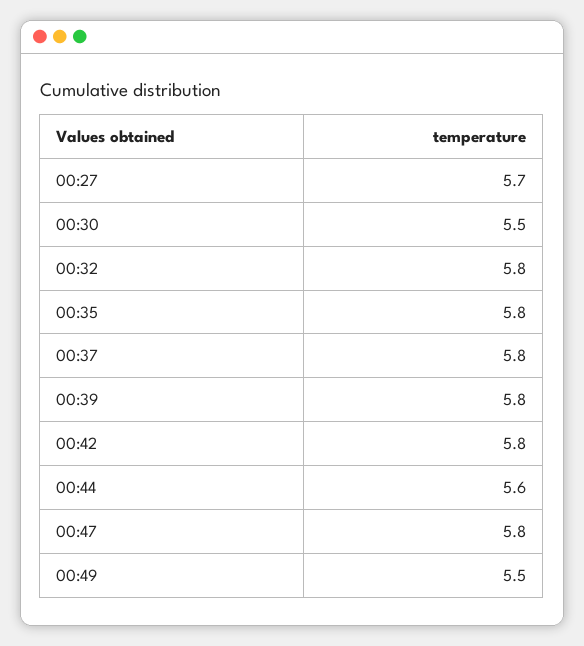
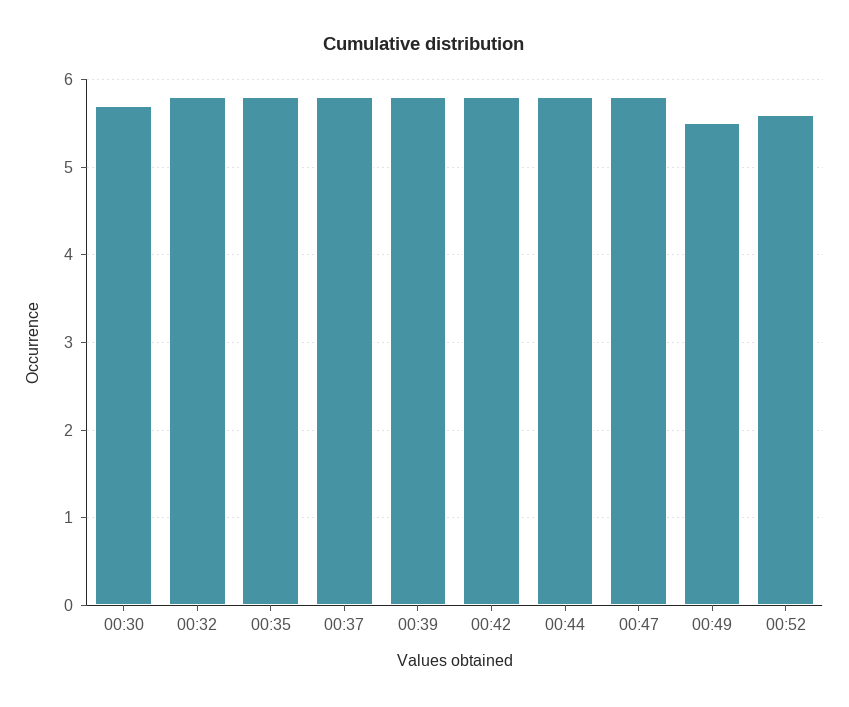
00:27: 5.7 -> none
00:30: 5.5 -> 5.7
00:44: 5.6 -> 5.8
00:52: none -> 5.6

